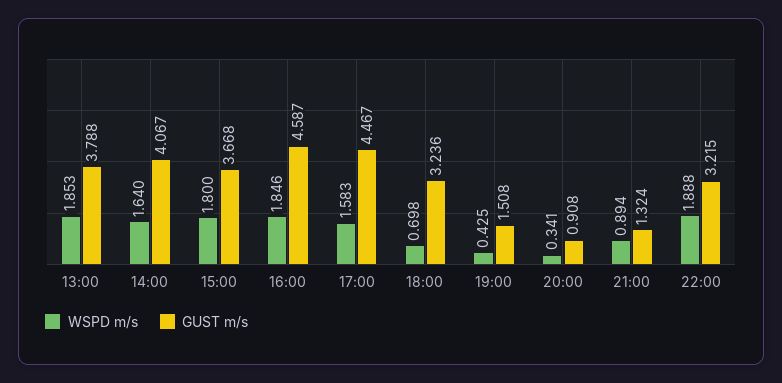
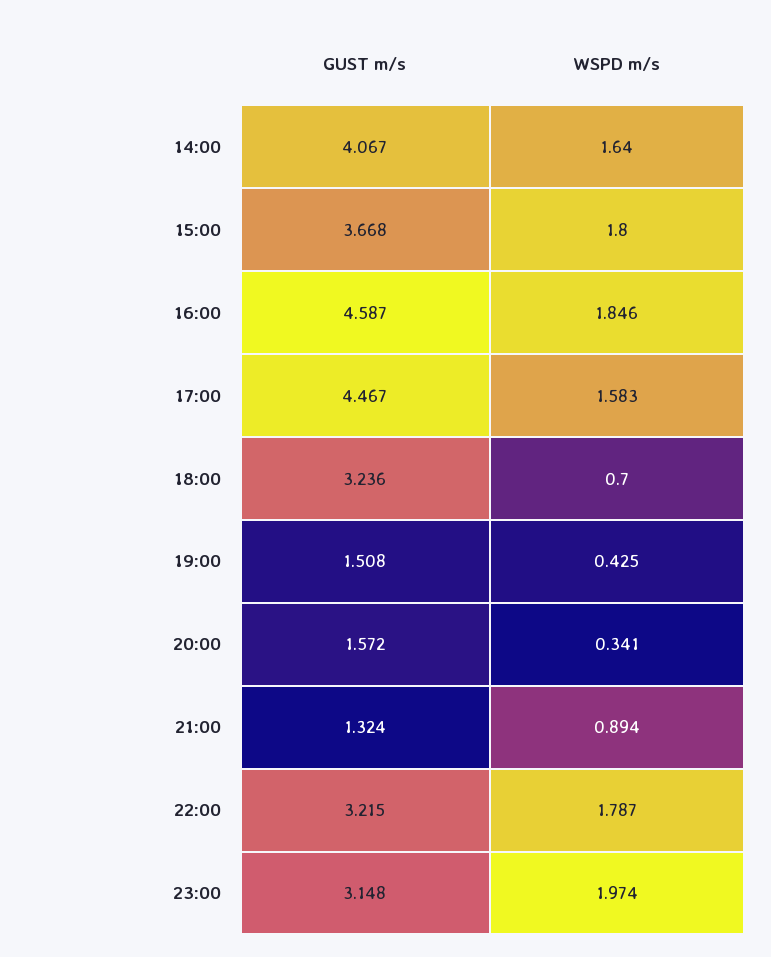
WSPD m/s, 13:00: 1.853 -> none
GUST m/s, 13:00: 3.788 -> none
WSPD m/s, 18:00: 0.698 -> 0.7
GUST m/s, 20:00: 0.908 -> 1.572
WSPD m/s, 22:00: 1.888 -> 1.787
GUST m/s, 23:00: none -> 3.148
WSPD m/s, 23:00: none -> 1.974

